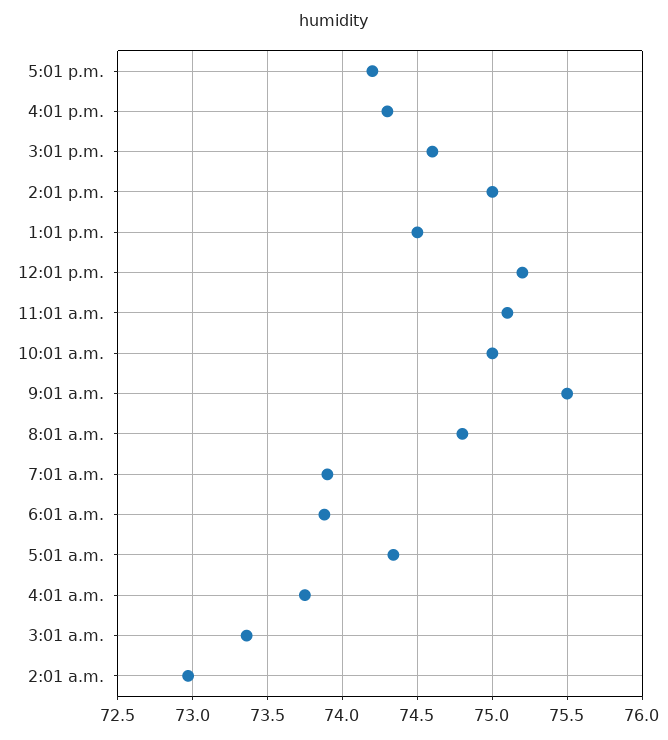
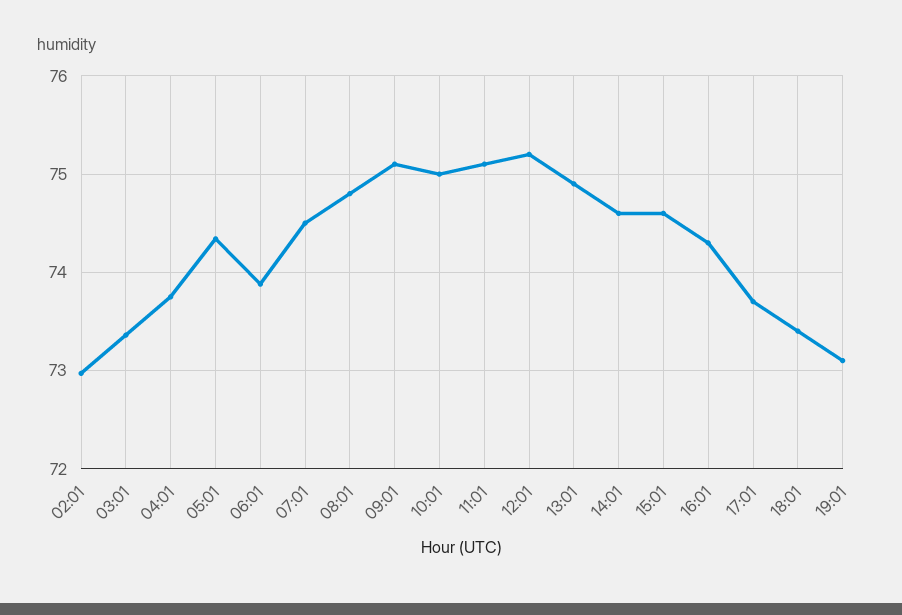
5:01 p.m.: 74.2 -> 73.7
2:01 p.m.: 75 -> 74.6
1:01 p.m.: 74.5 -> 74.9
9:01 a.m.: 75.5 -> 75.1
7:01 a.m.: 73.9 -> 74.5
18:01: none -> 73.4
19:01: none -> 73.1

